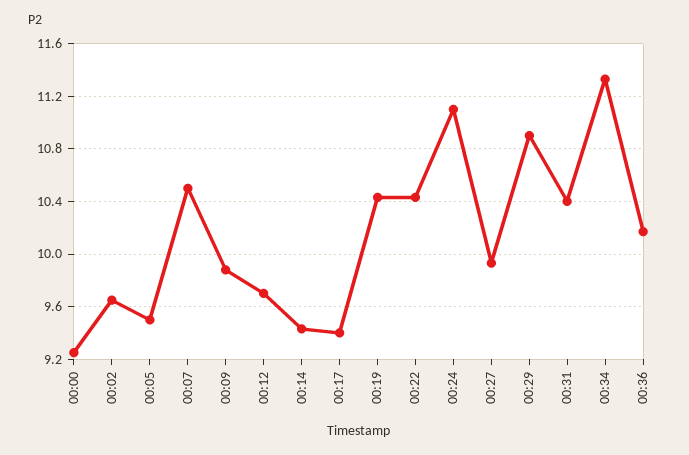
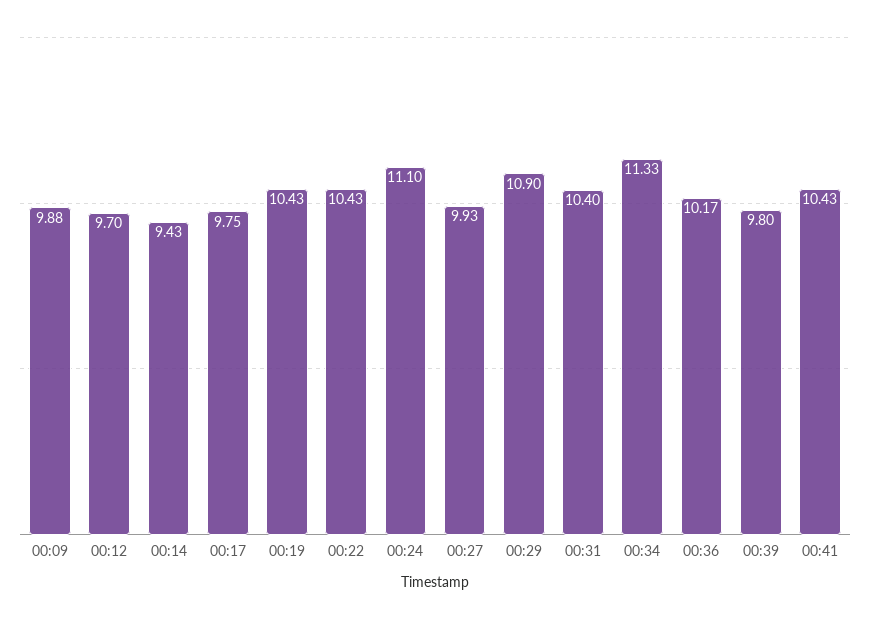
00:00: 9.25 -> none
00:02: 9.65 -> none
00:05: 9.5 -> none
00:07: 10.5 -> none
00:17: 9.4 -> 9.75
00:39: none -> 9.8
00:41: none -> 10.43

